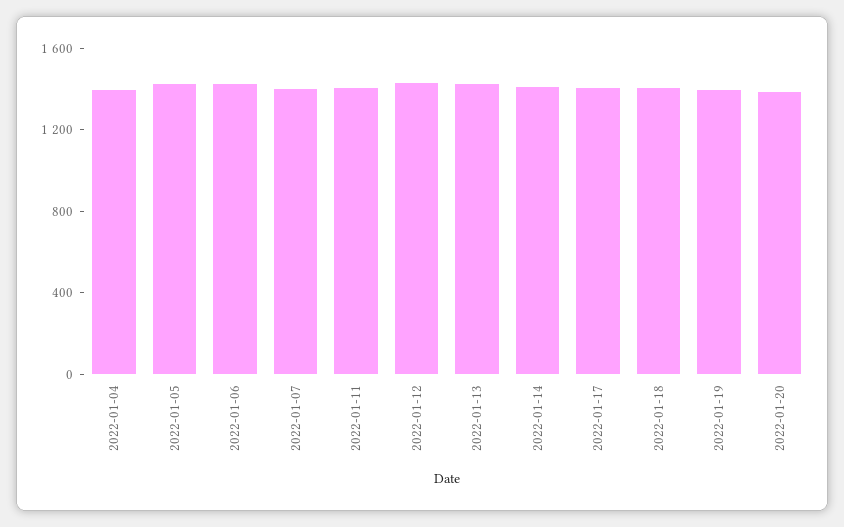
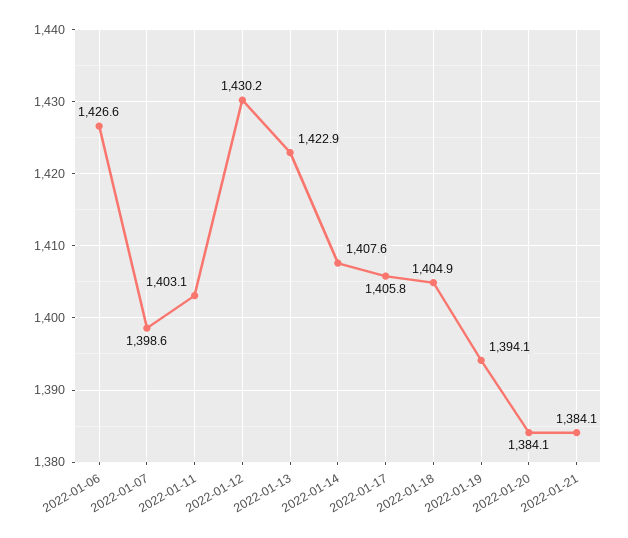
2022-01-04: 1400 -> none
2022-01-05: 1400 -> none
2022-01-21: none -> 1384.1

